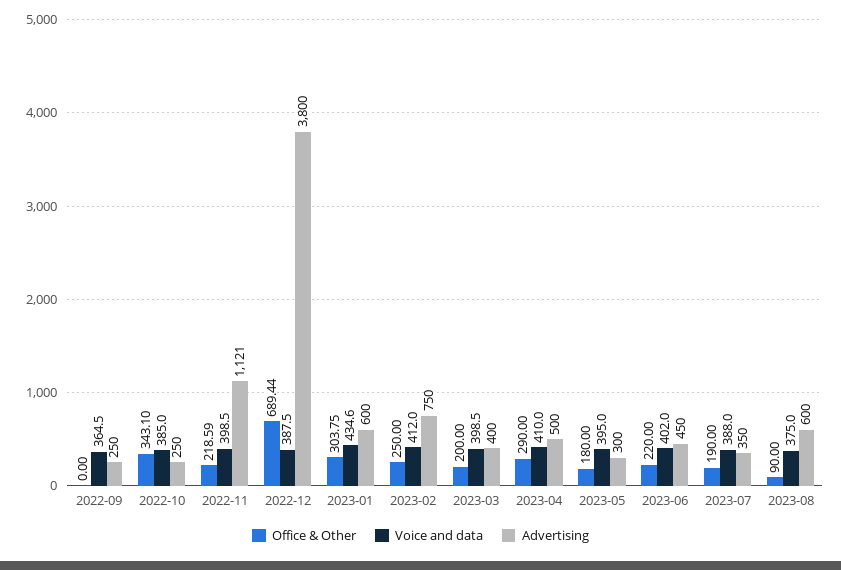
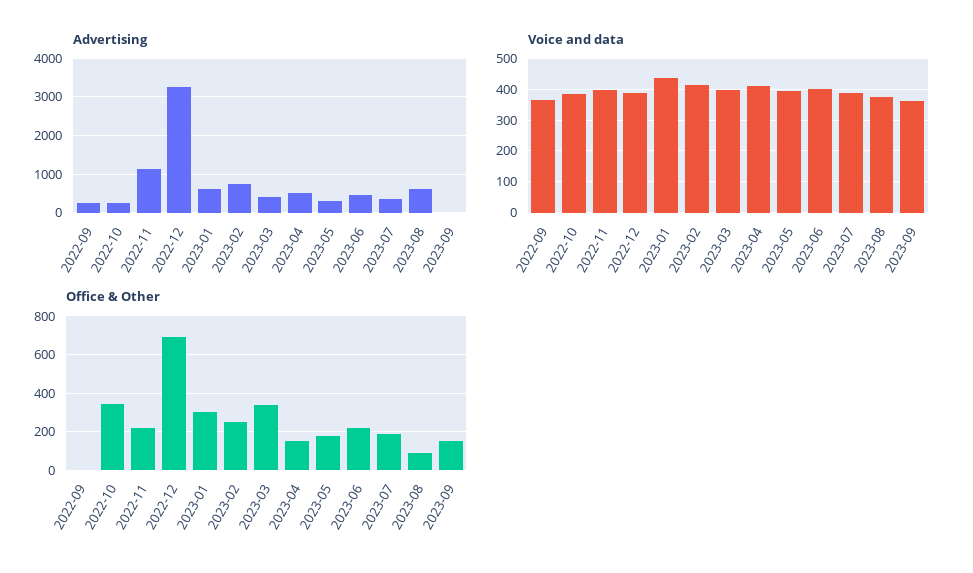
Advertising, 2022-12: 3800 -> 3200
Office & Other, 2023-03: 200 -> 350
Office & Other, 2023-04: 290 -> 150
Advertising, 2023-09: none -> 0
Voice and data, 2023-09: none -> 360
Office & Other, 2023-09: none -> 150

